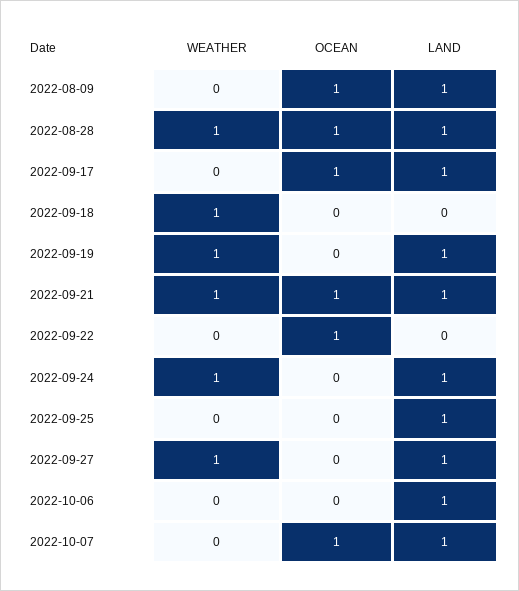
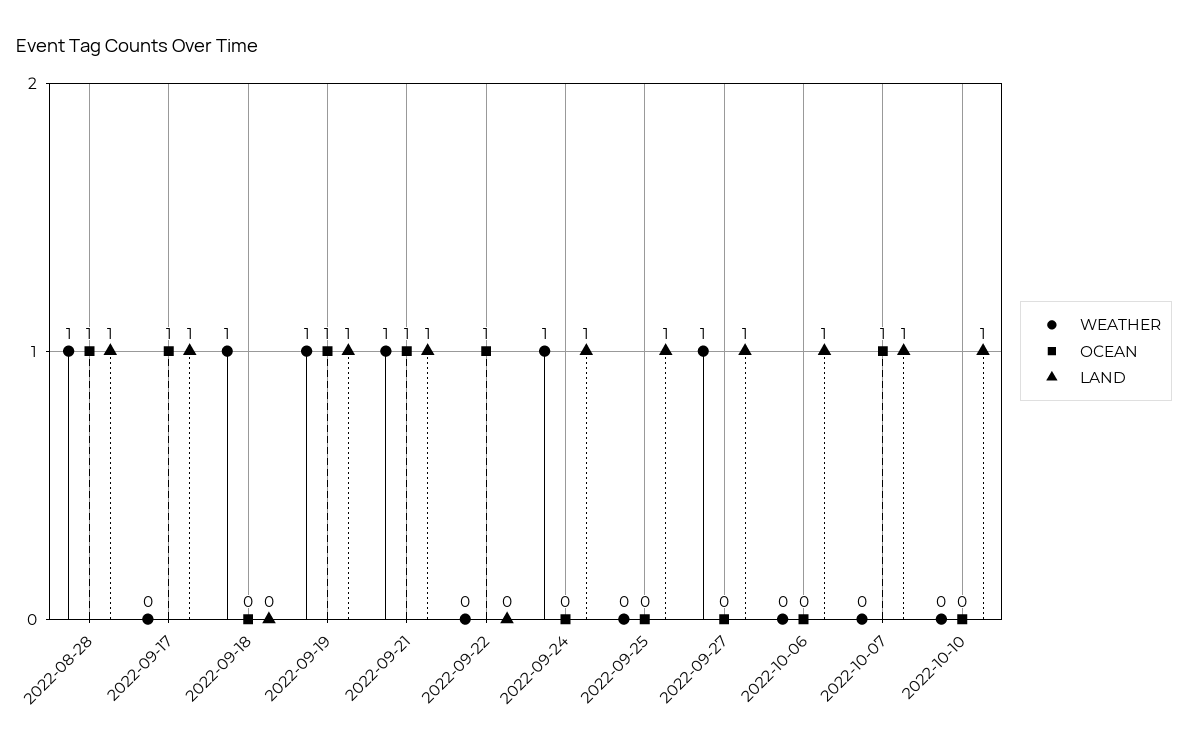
WEATHER, 2022-08-09: 0 -> none
OCEAN, 2022-08-09: 1 -> none
LAND, 2022-08-09: 1 -> none
OCEAN, 2022-09-19: 0 -> 1
WEATHER, 2022-10-10: none -> 0
OCEAN, 2022-10-10: none -> 0
LAND, 2022-10-10: none -> 1

